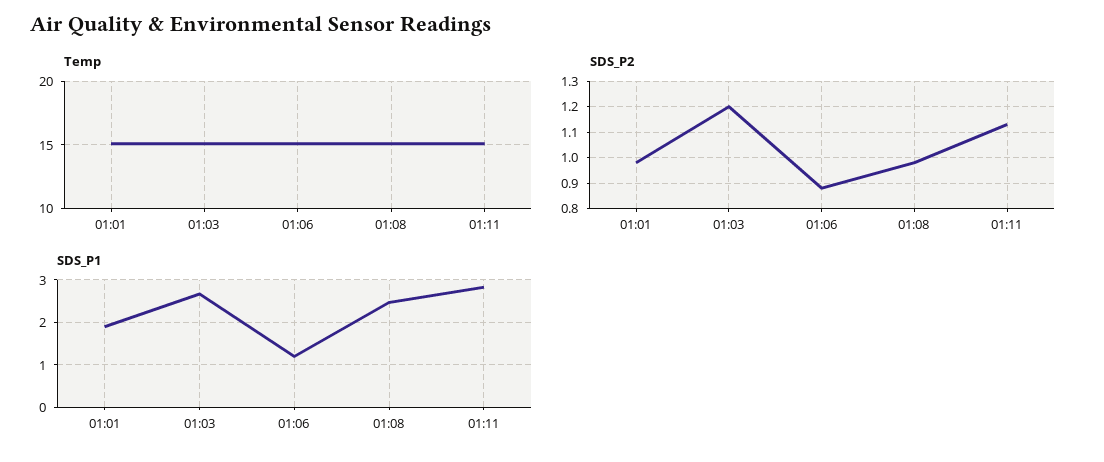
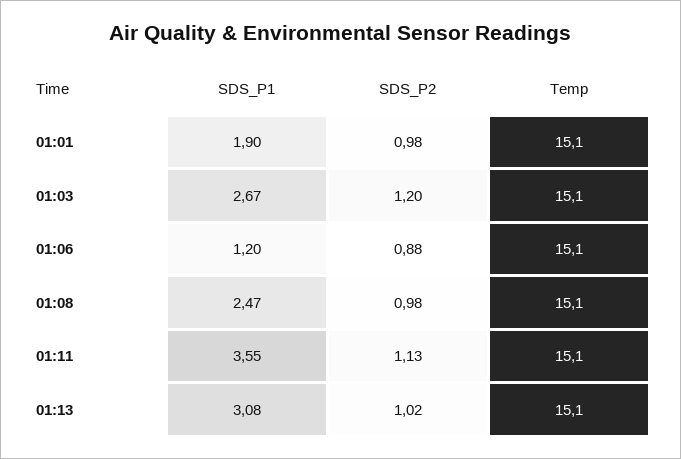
SDS_P1, 01:11: 2.8 -> 3.55
SDS_P1, 01:13: none -> 3.08
SDS_P2, 01:13: none -> 1.02
Temp, 01:13: none -> 15.1

